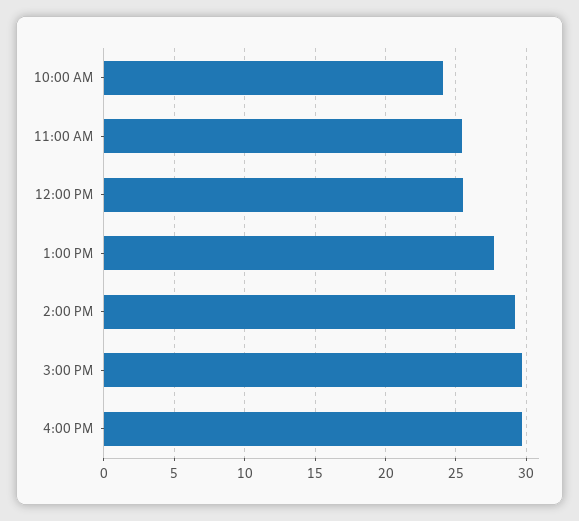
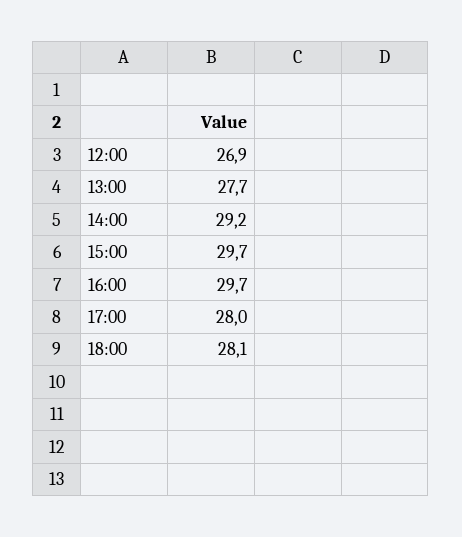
10:00 AM: 24 -> none
11:00 AM: 25.5 -> none
12:00 PM: 25.5 -> 26.9
17:00: none -> 28
18:00: none -> 28.1

